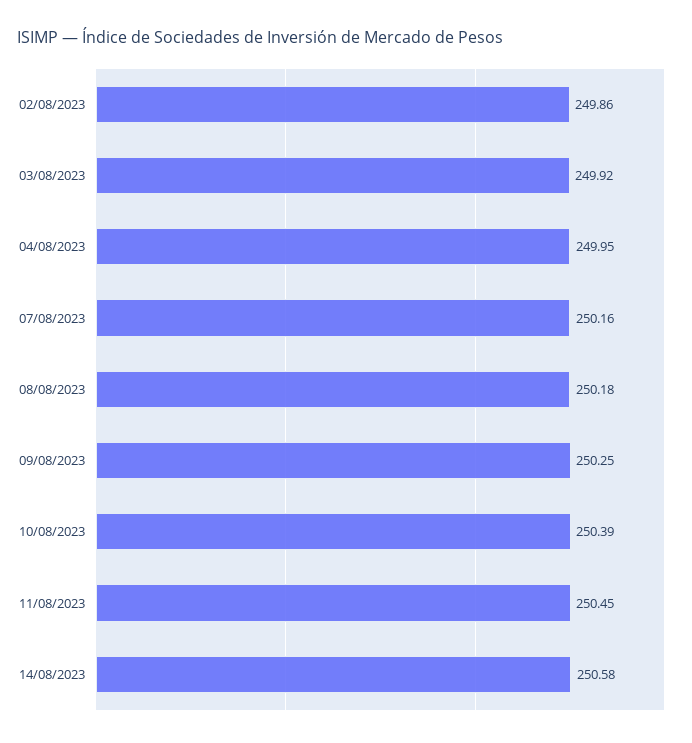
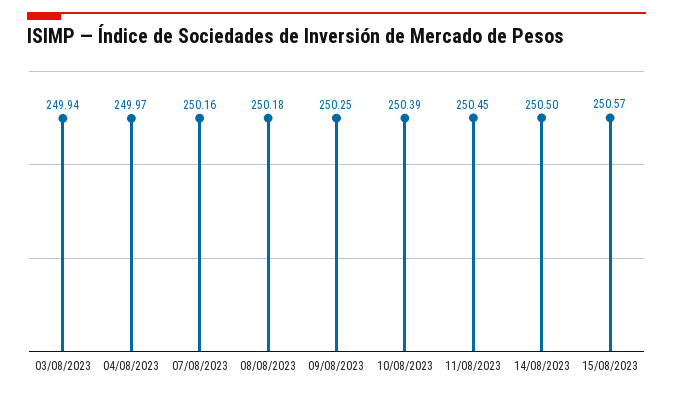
02/08/2023: 249.86 -> none
03/08/2023: 249.92 -> 249.94
04/08/2023: 249.95 -> 249.97
14/08/2023: 250.58 -> 250.5
15/08/2023: none -> 250.57

